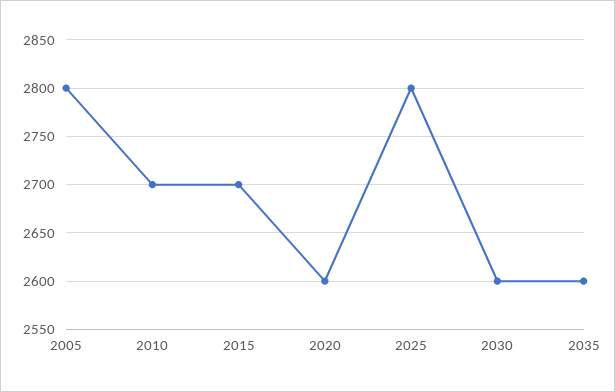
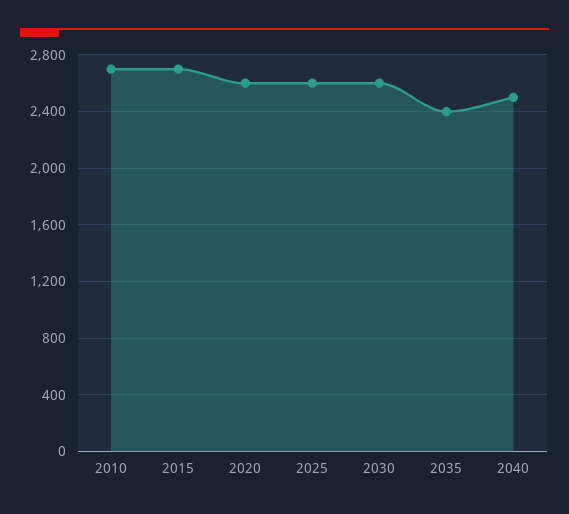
2005: 2800 -> none
2025: 2800 -> 2600
2035: 2600 -> 2400
2040: none -> 2500

